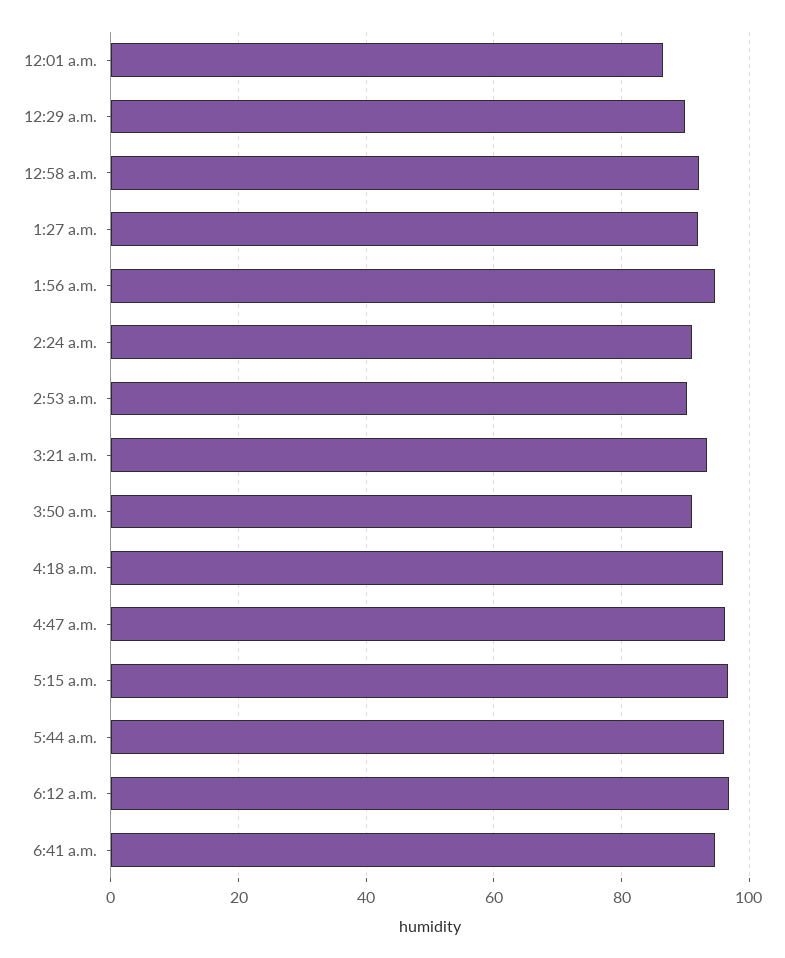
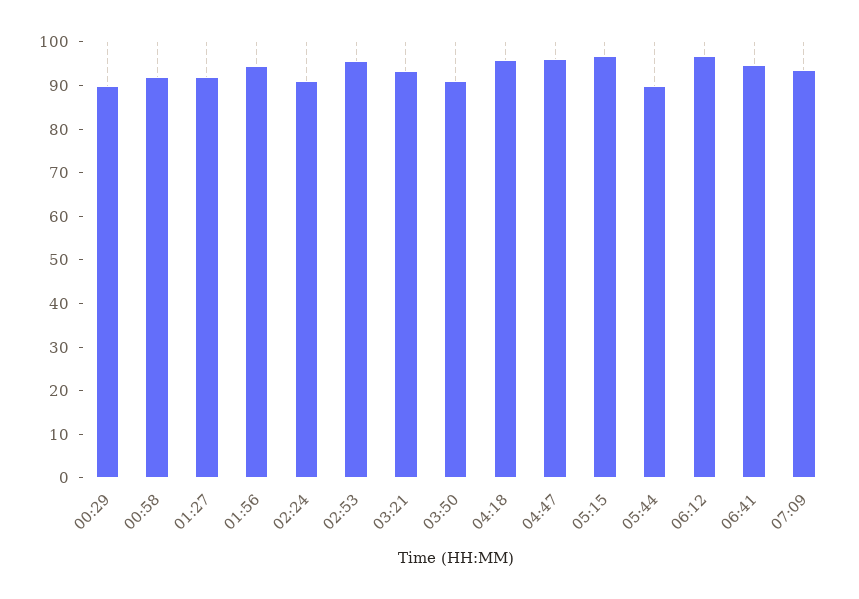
12:01 a.m.: 86 -> none
2:53 a.m.: 90 -> 96
5:44 a.m.: 96 -> 90
07:09: none -> 94

